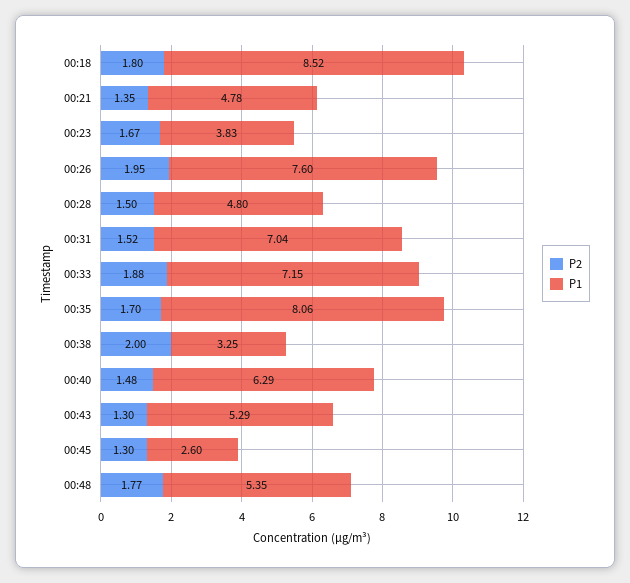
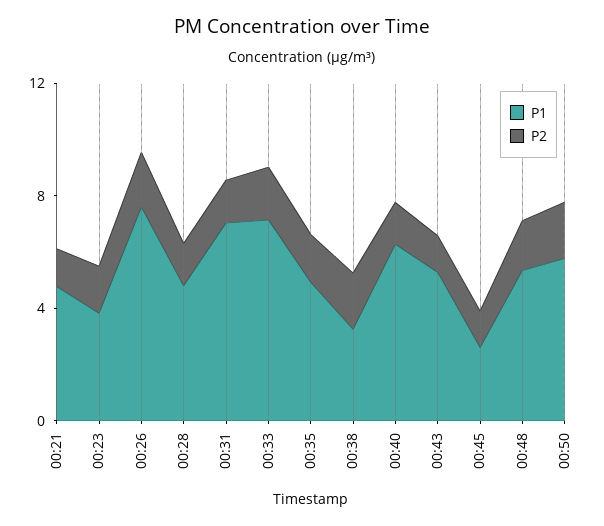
P2, 00:18: 1.8 -> none
P1, 00:18: 8.52 -> none
P1, 00:35: 8.06 -> 5
P1, 00:50: none -> 6
P2, 00:50: none -> 2

